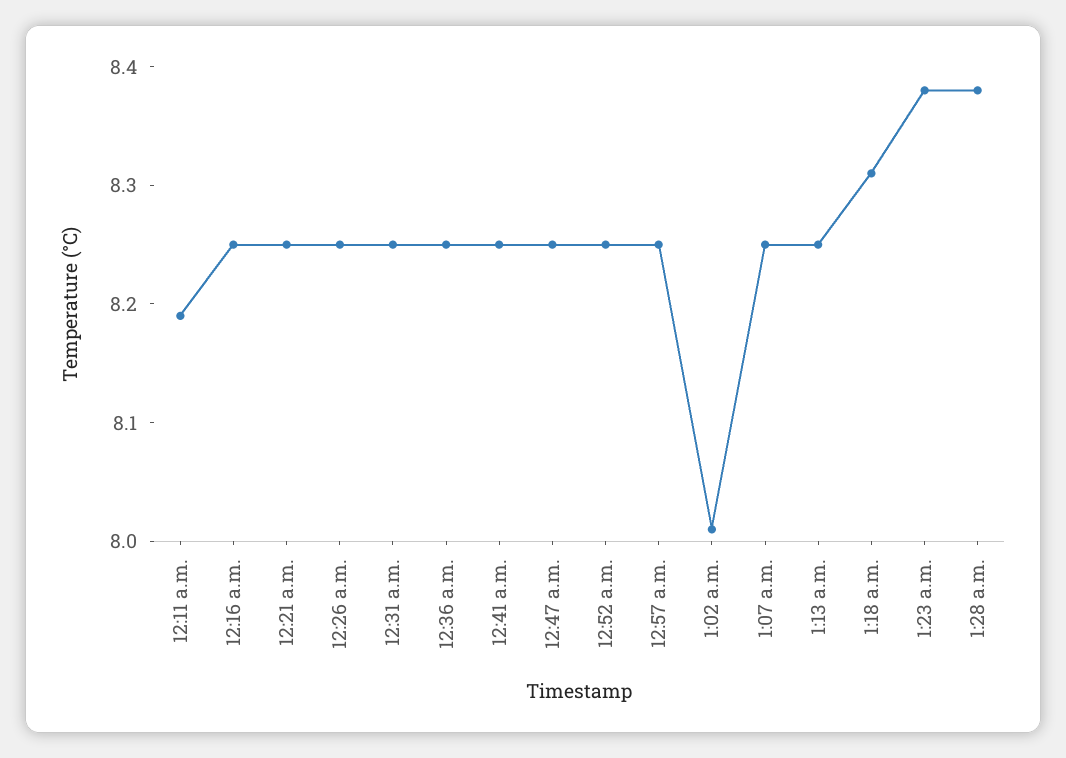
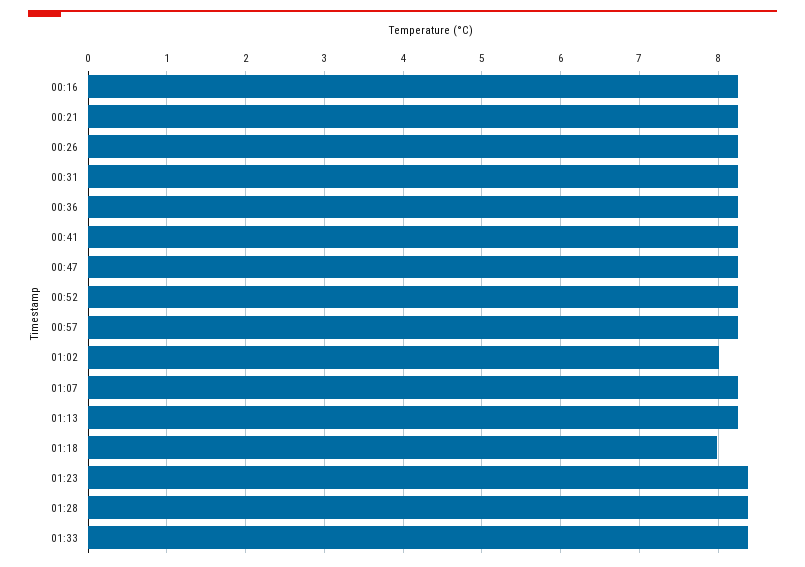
12:11 a.m.: 8.19 -> none
1:18 a.m.: 8.31 -> 8
01:33: none -> 8.4

